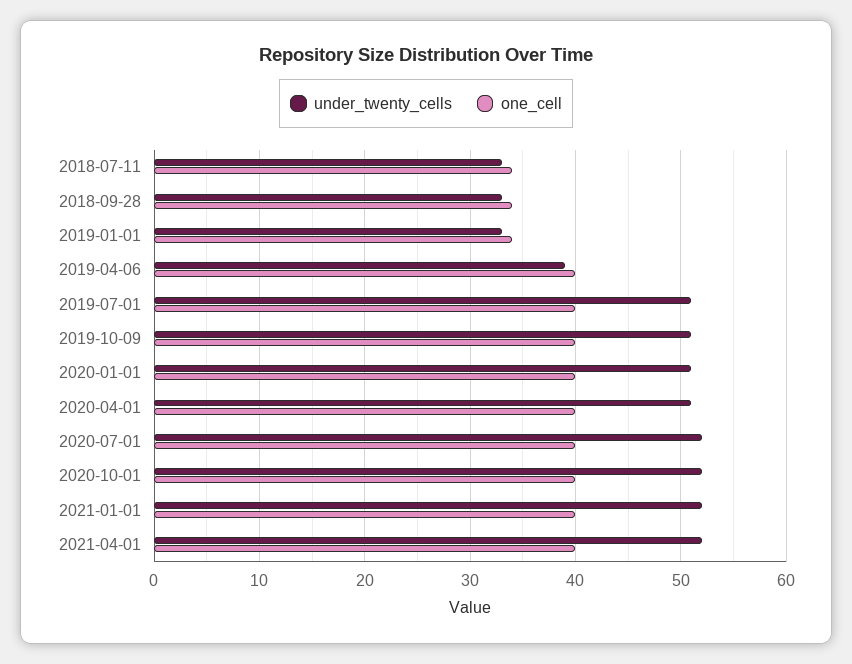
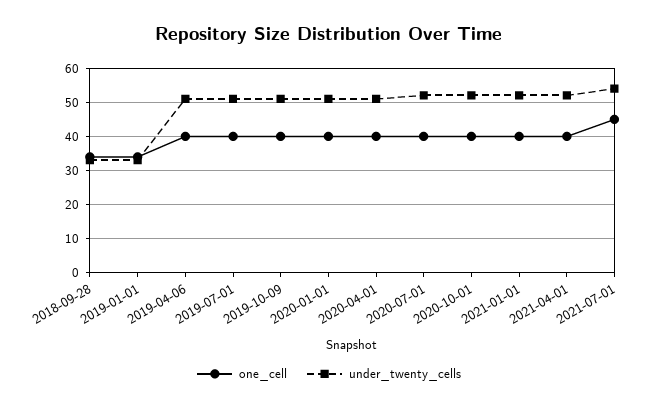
under_twenty_cells, 2018-07-11: 33 -> none
one_cell, 2018-07-11: 34 -> none
under_twenty_cells, 2019-04-06: 39 -> 50
one_cell, 2021-07-01: none -> 45
under_twenty_cells, 2021-07-01: none -> 55

